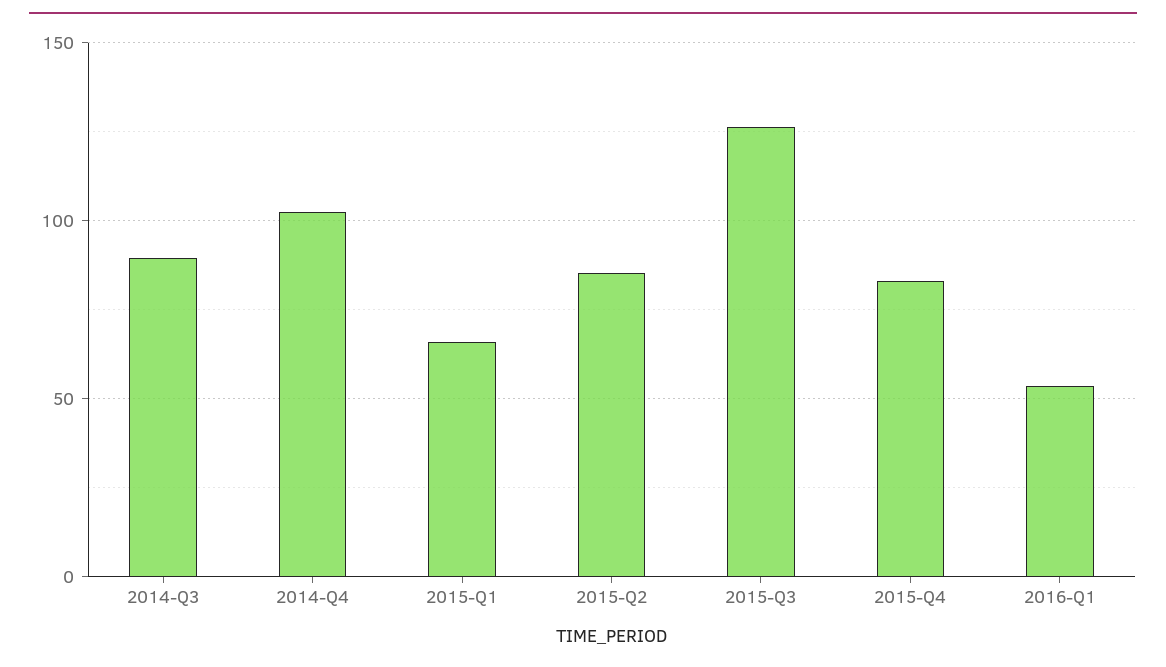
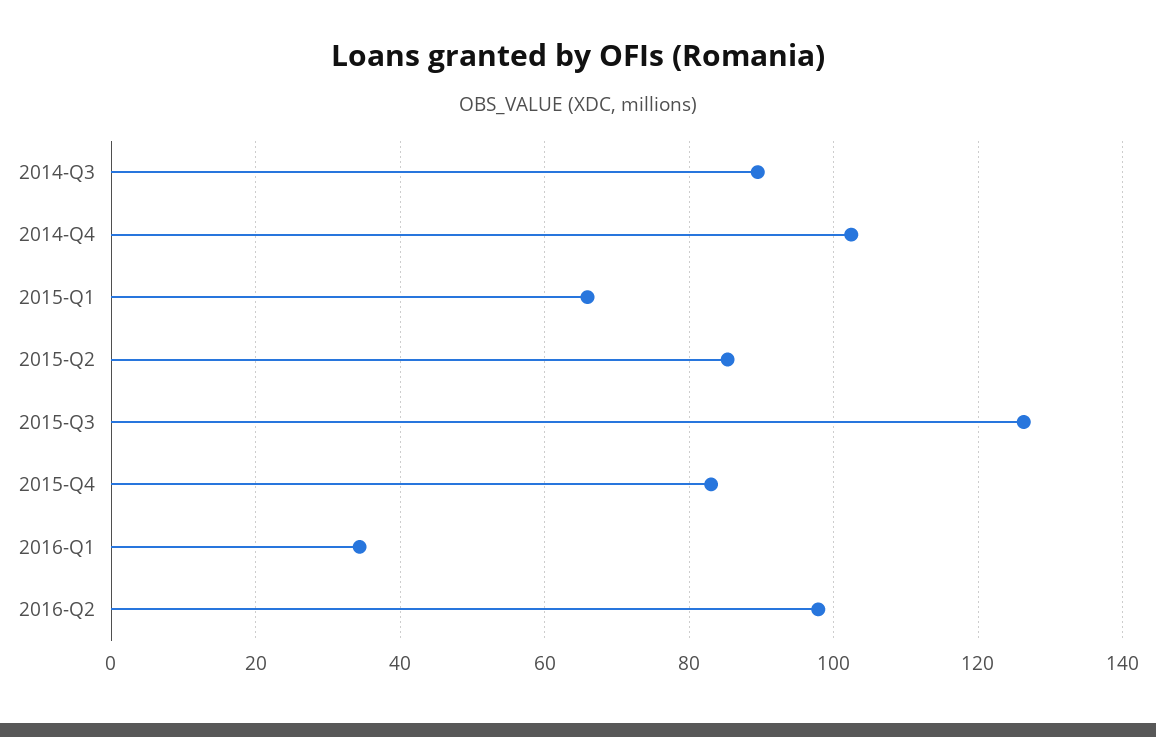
2016-Q1: 55 -> 34
2016-Q2: none -> 98

